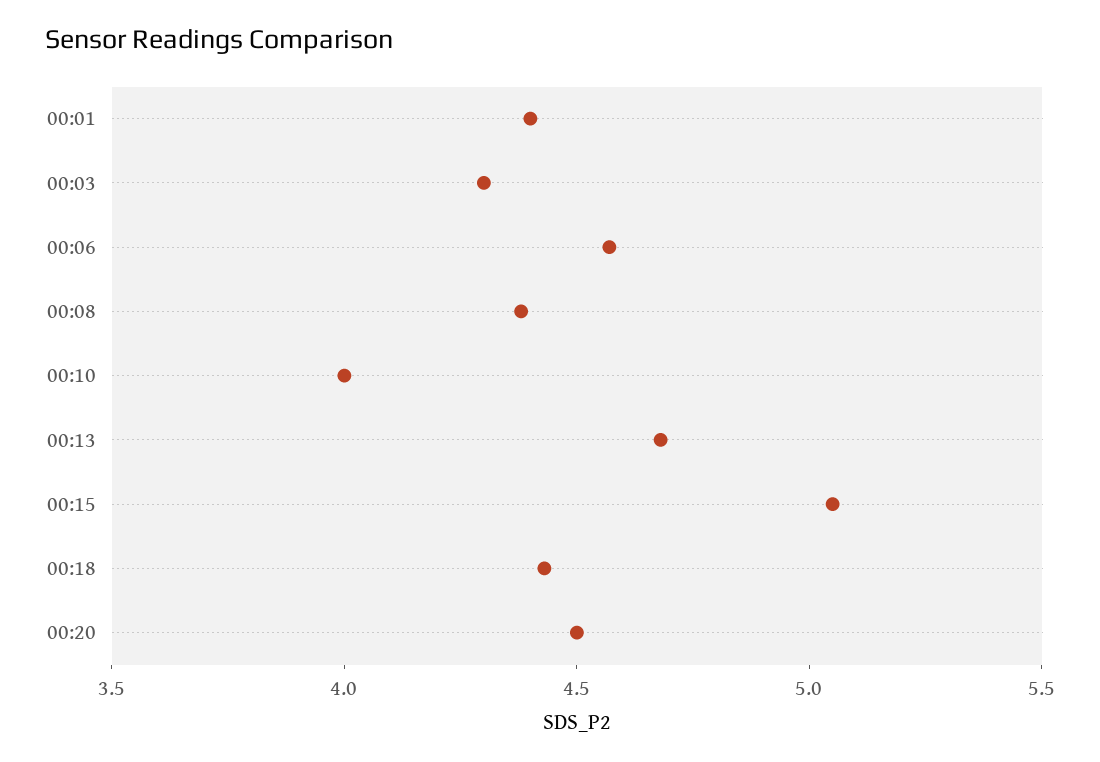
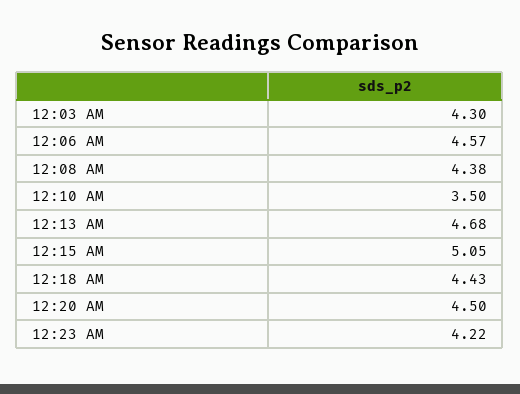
00:01: 4.4 -> none
00:10: 4 -> 3.5
12:23 AM: none -> 4.22

